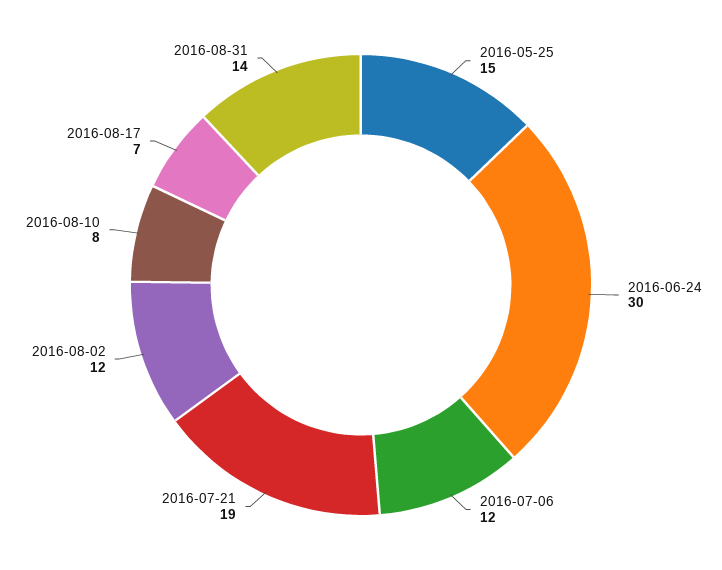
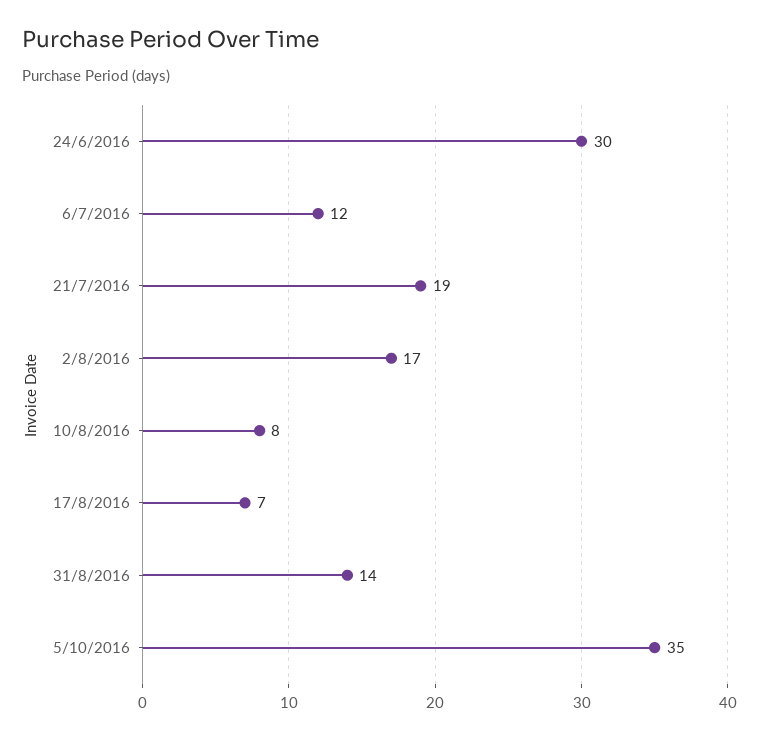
2016-05-25: 15 -> none
2016-08-02: 12 -> 17
5/10/2016: none -> 35

